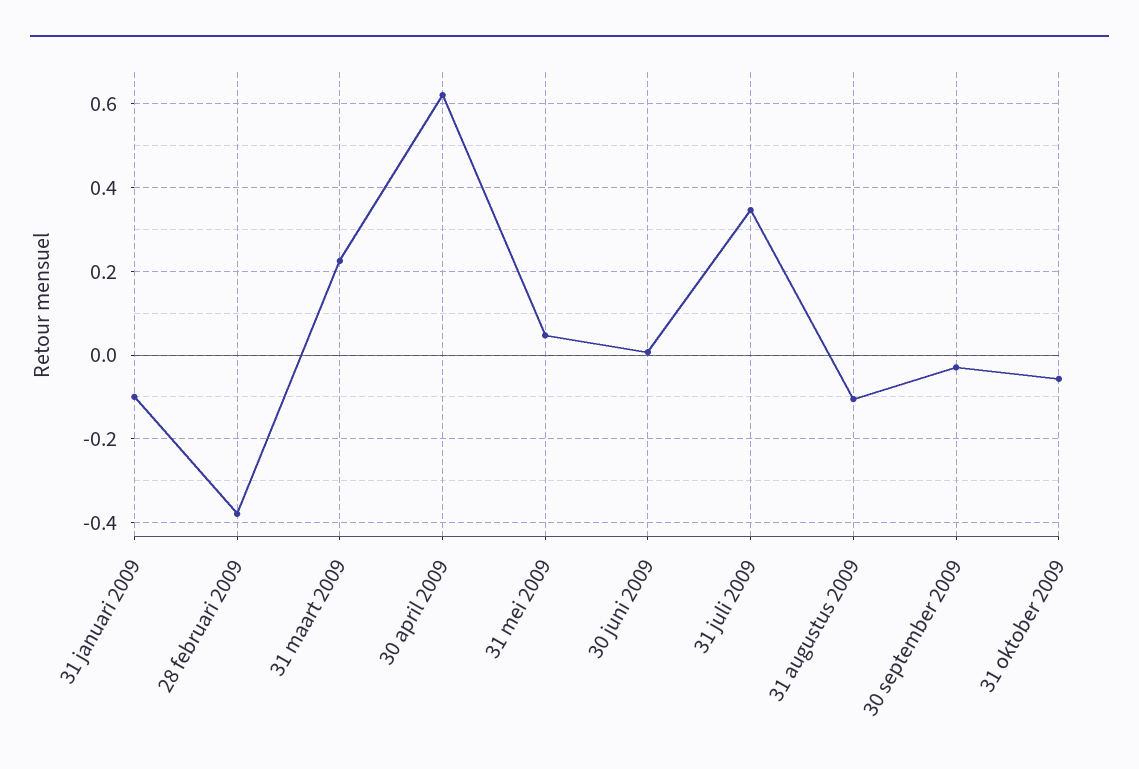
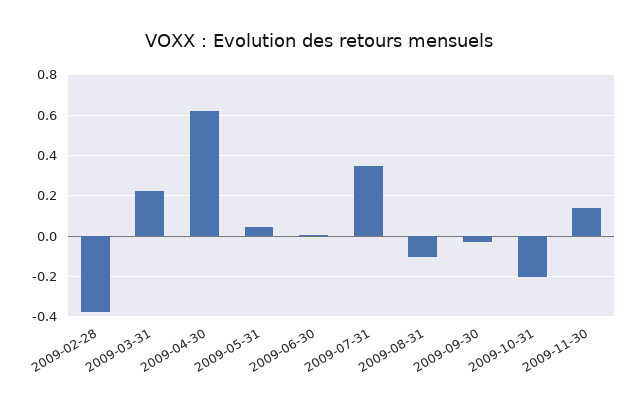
31 januari 2009: -0.1 -> none
31 oktober 2009: -0.06 -> -0.2
2009-11-30: none -> 0.15

